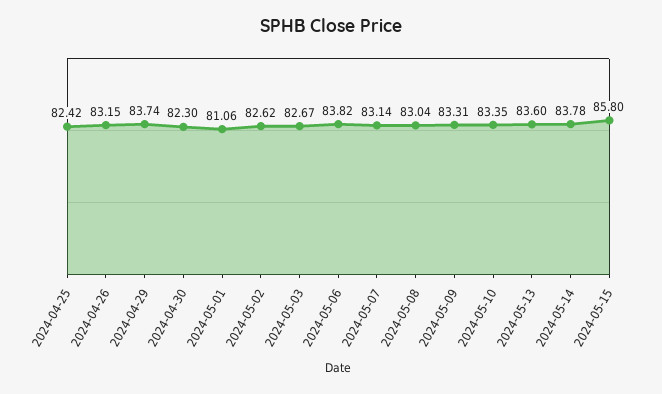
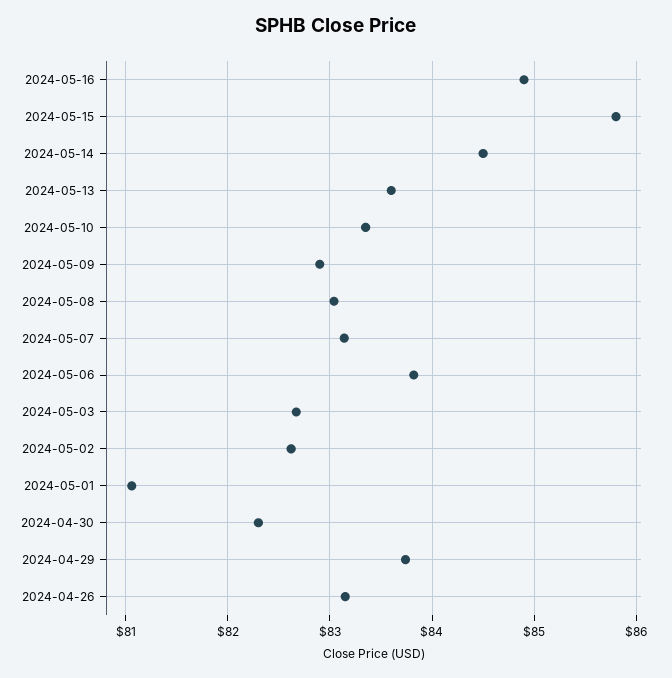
2024-04-25: 82.42 -> none
2024-05-09: 83.31 -> 82.9
2024-05-14: 83.78 -> 84.5
2024-05-16: none -> 84.9

